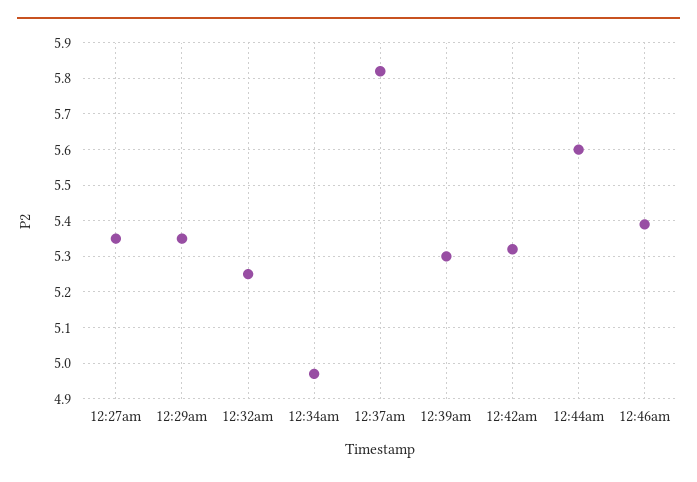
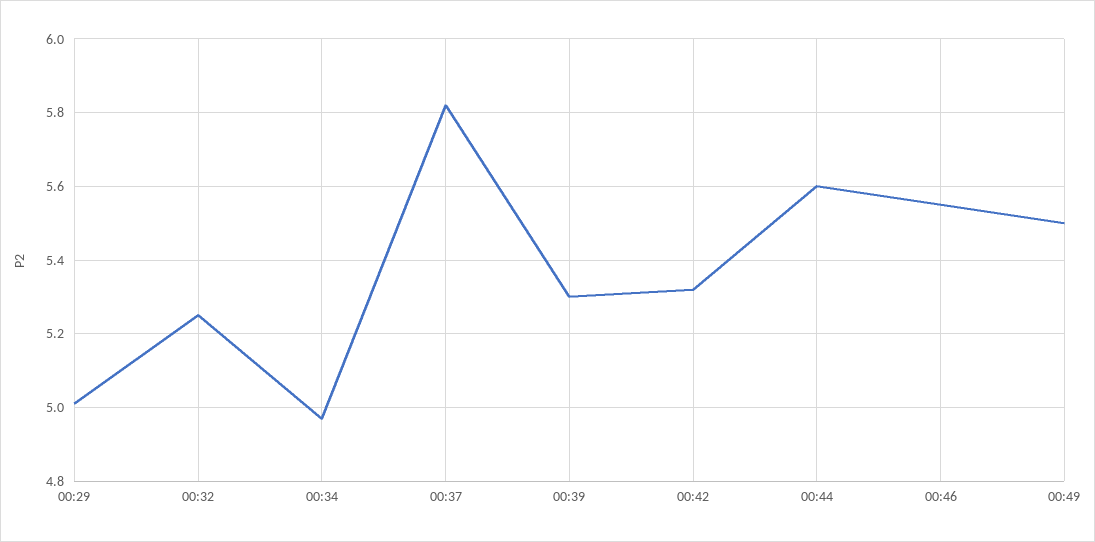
12:27am: 5.35 -> none
12:29am: 5.35 -> 5
12:46am: 5.4 -> 5.55
00:49: none -> 5.5

